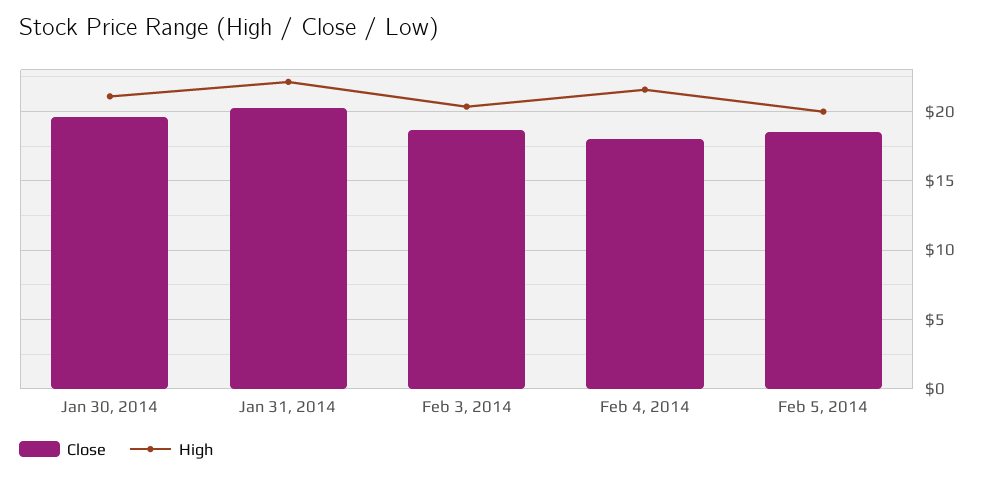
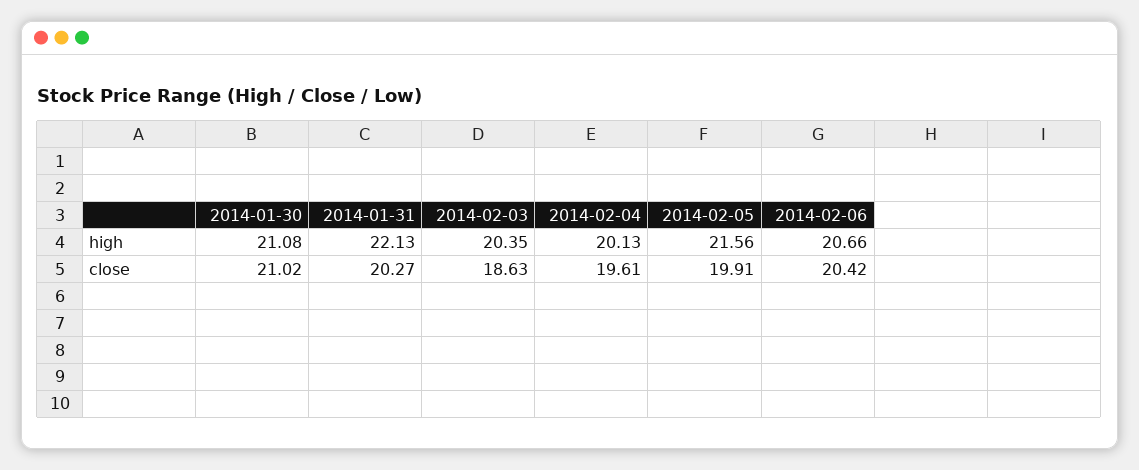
Close, Jan 30, 2014: 19.5 -> 21.02
Close, Feb 4, 2014: 18 -> 19.61
High, Feb 4, 2014: 21.5 -> 20.13
Close, Feb 5, 2014: 18.5 -> 19.91
High, Feb 5, 2014: 20 -> 21.56
High, 2014-02-06: none -> 20.66
Close, 2014-02-06: none -> 20.42

